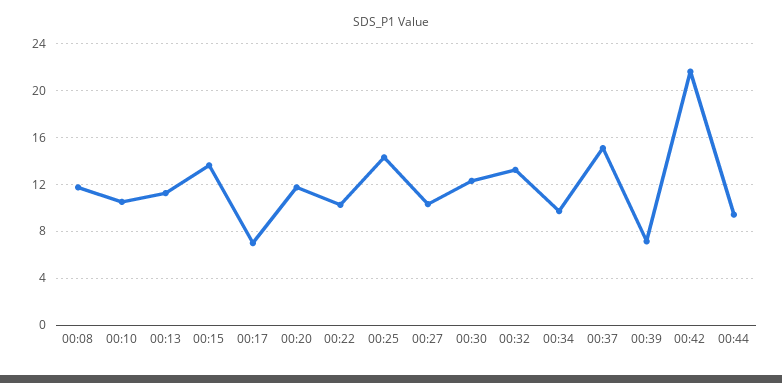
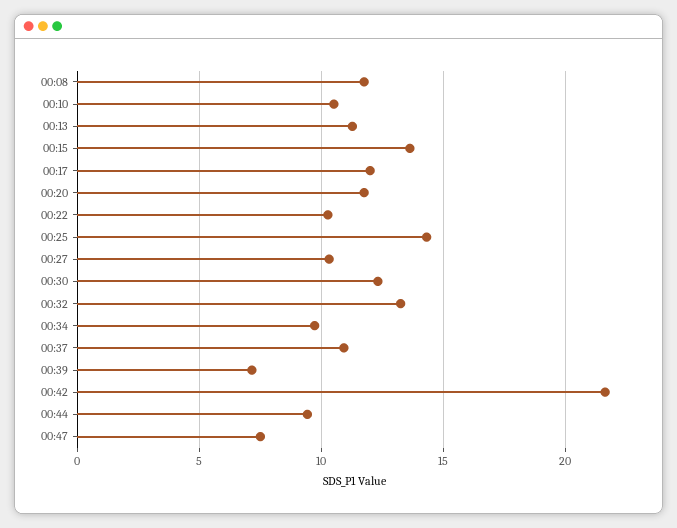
00:17: 7 -> 12
00:37: 15 -> 11
00:47: none -> 7.5

